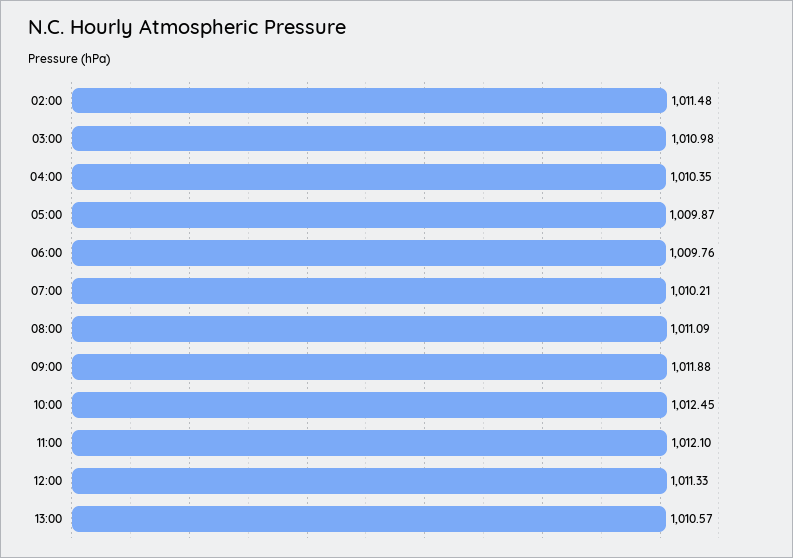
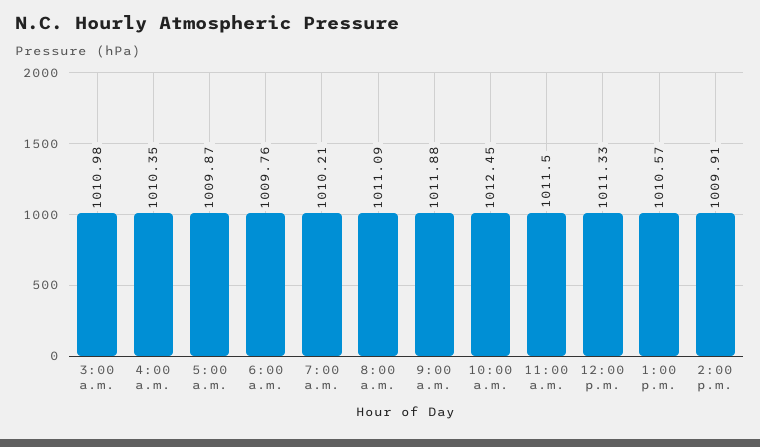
02:00: 1011.48 -> none
11:00: 1012.1 -> 1011.5
2:00 p.m.: none -> 1009.91

